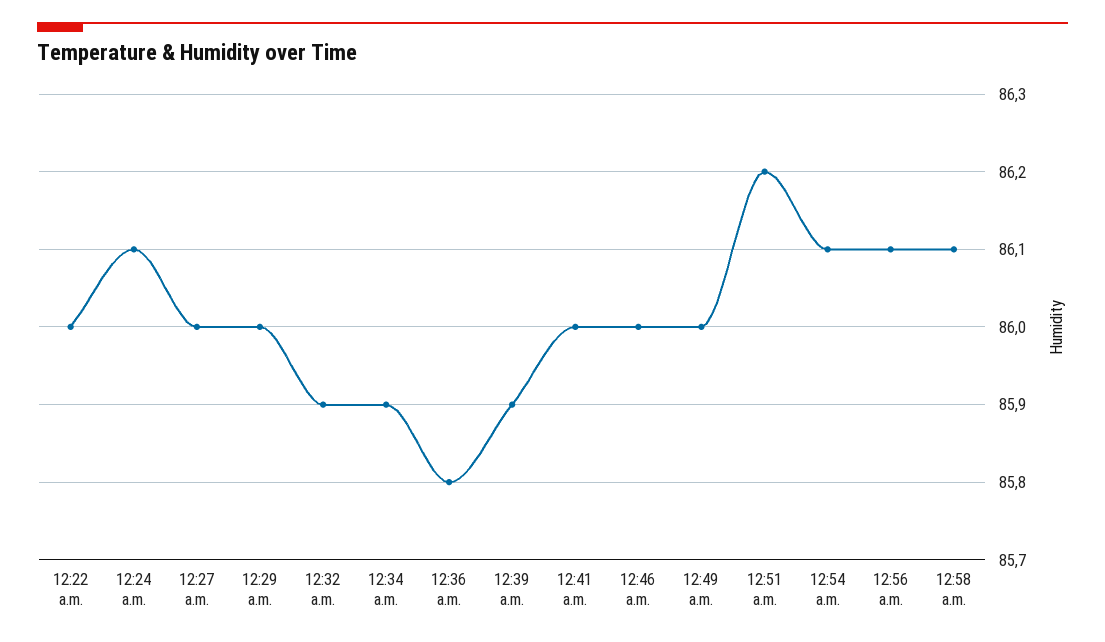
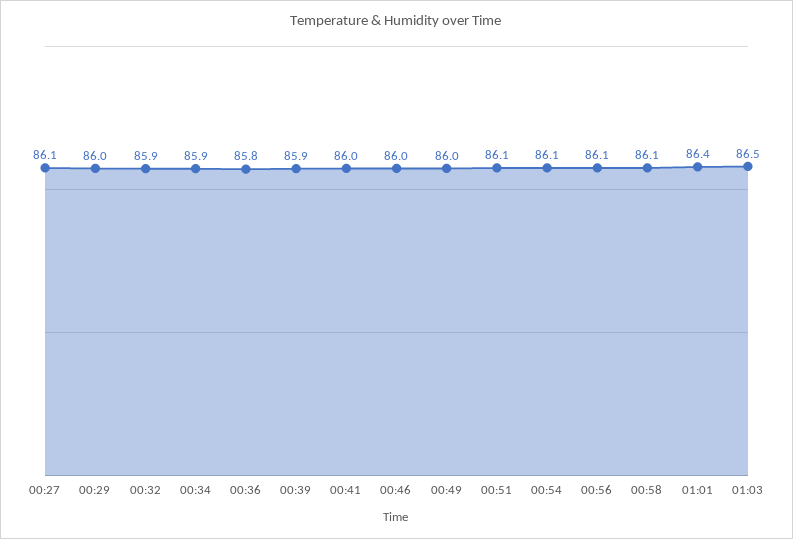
12:22 a.m.: 86 -> none
12:24 a.m.: 86.1 -> none
12:27 a.m.: 86 -> 86.1
12:51 a.m.: 86.2 -> 86.1
01:01: none -> 86.4
01:03: none -> 86.5

